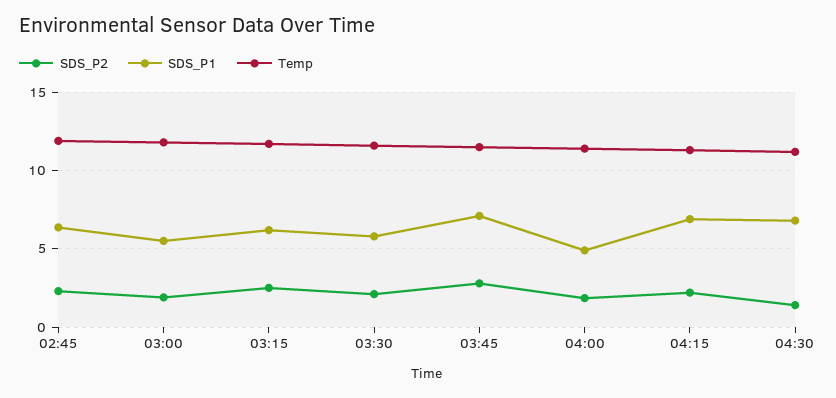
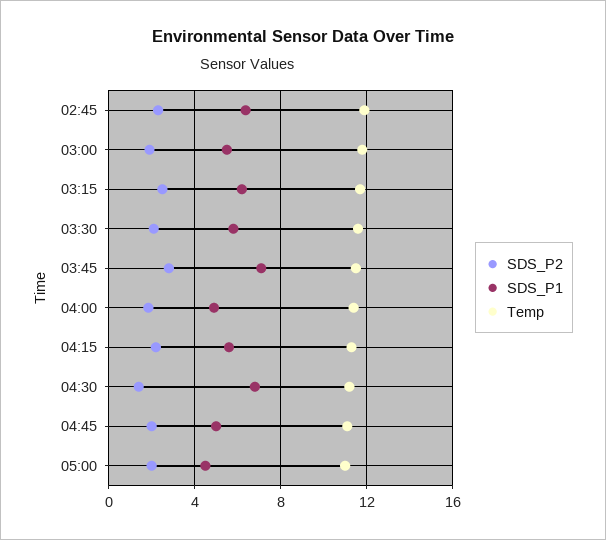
SDS_P1, 04:15: 7 -> 5.5
SDS_P2, 04:45: none -> 2
SDS_P1, 04:45: none -> 5
Temp, 04:45: none -> 11
SDS_P2, 05:00: none -> 2
SDS_P1, 05:00: none -> 4.5
Temp, 05:00: none -> 11

